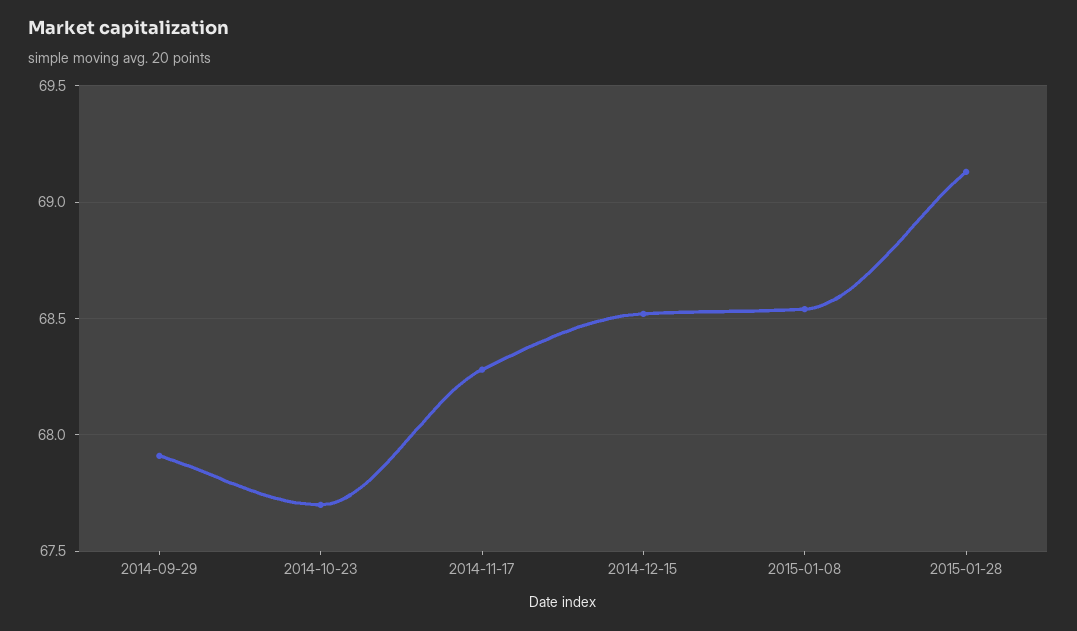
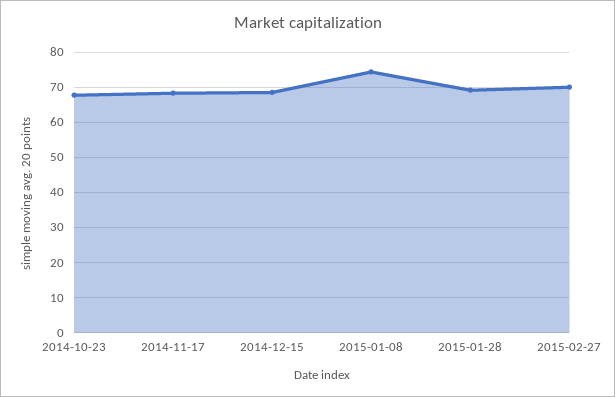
2014-09-29: 67.9 -> none
2015-01-08: 68.55 -> 74
2015-02-27: none -> 70

